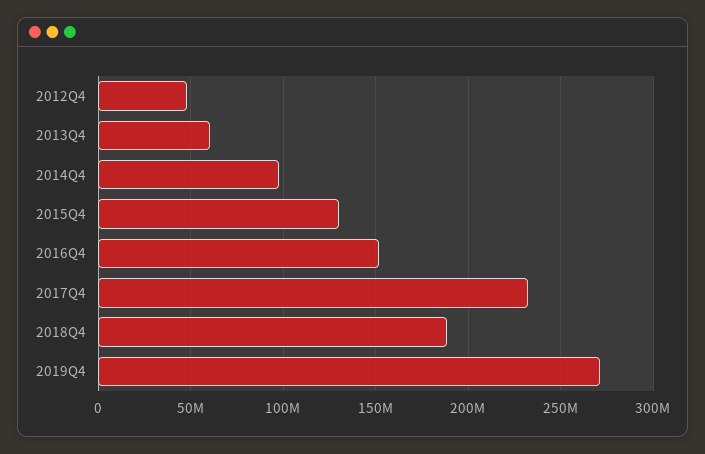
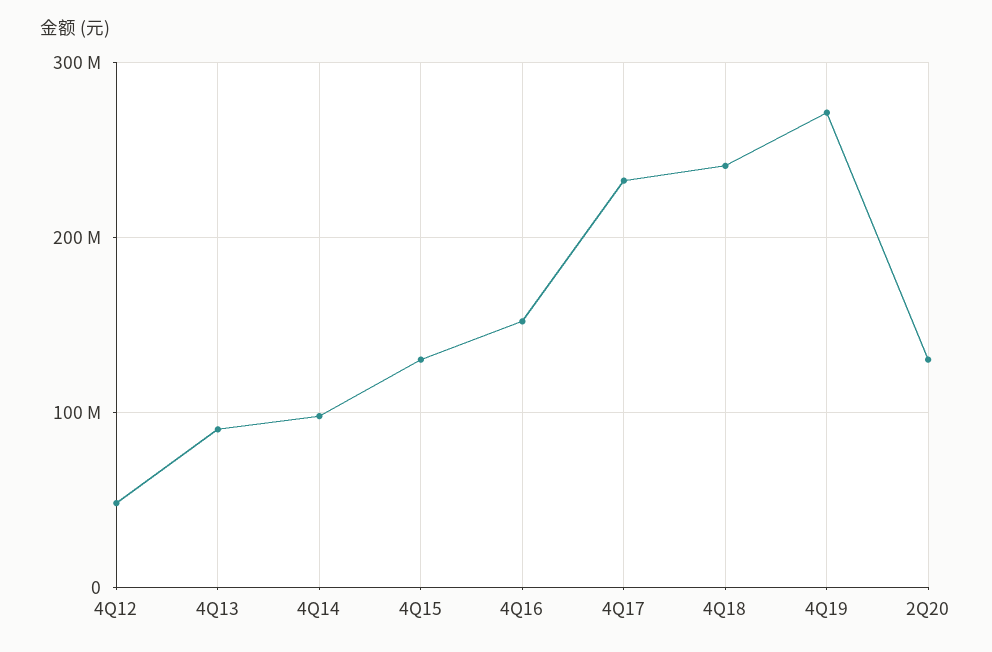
2013Q4: 60000000 -> 90000000
2018Q4: 190000000 -> 240000000
2Q20: none -> 130000000

